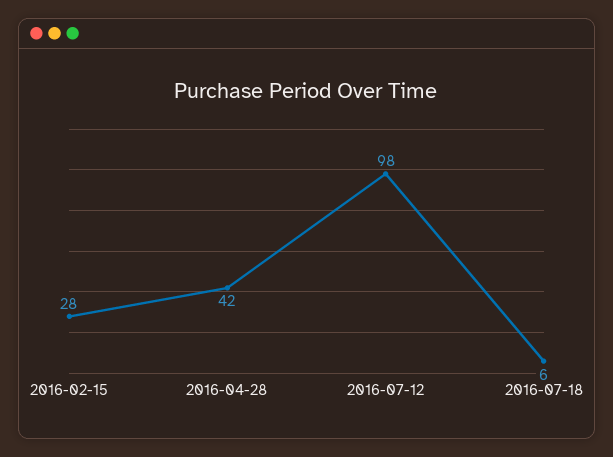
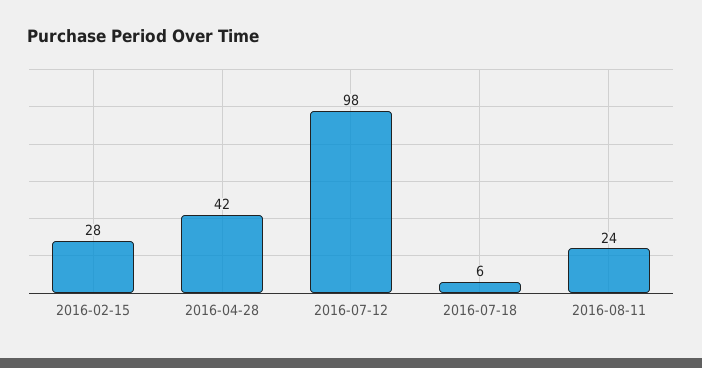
2016-08-11: none -> 24

